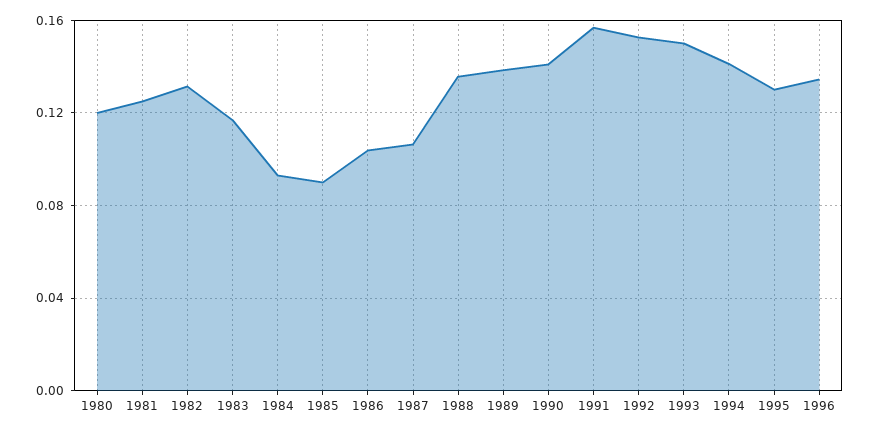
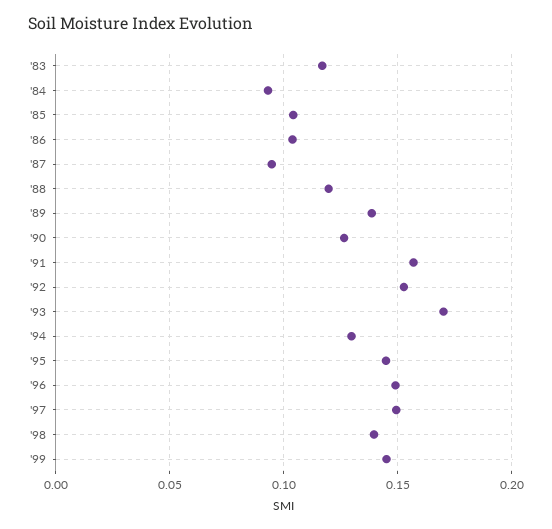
1980: 0.12 -> none
1981: 0.125 -> none
1982: 0.13 -> none
1985: 0.09 -> 0.105
1987: 0.105 -> 0.095
1988: 0.135 -> 0.12
1990: 0.14 -> 0.125
1993: 0.15 -> 0.17
1994: 0.14 -> 0.13
1995: 0.13 -> 0.145
1996: 0.135 -> 0.15
'97: none -> 0.15
'98: none -> 0.14
'99: none -> 0.145

